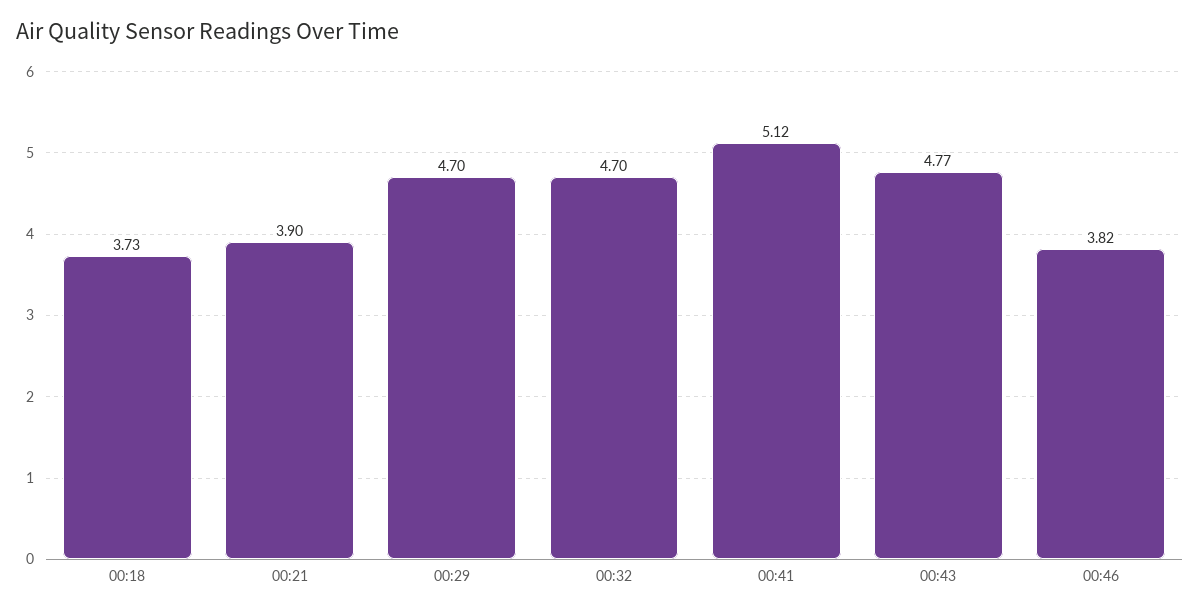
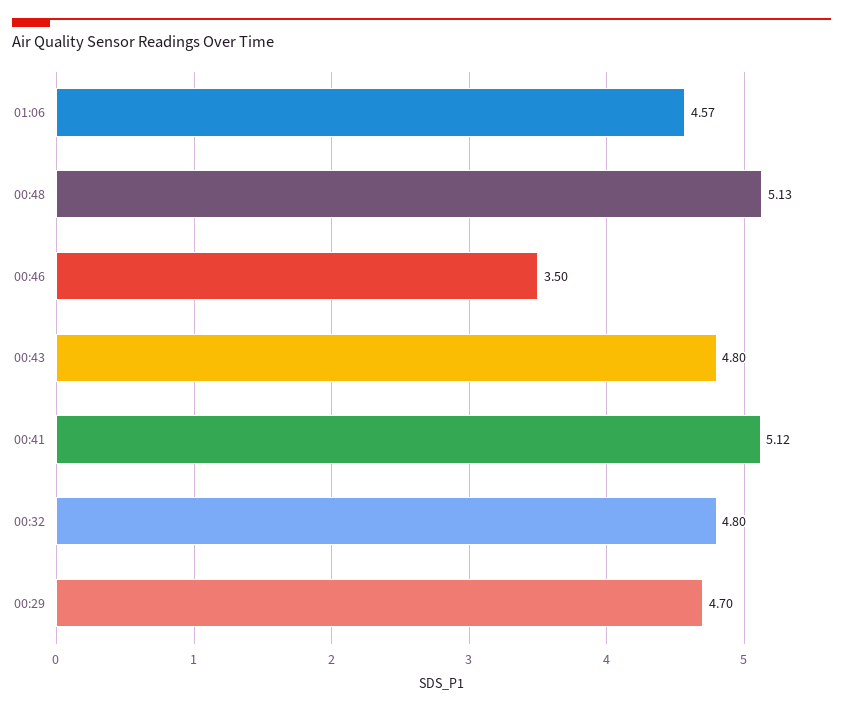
00:18: 3.73 -> none
00:21: 3.9 -> none
00:32: 4.7 -> 4.8
00:43: 4.77 -> 4.8
00:46: 3.82 -> 3.5
01:06: none -> 4.57
00:48: none -> 5.13

